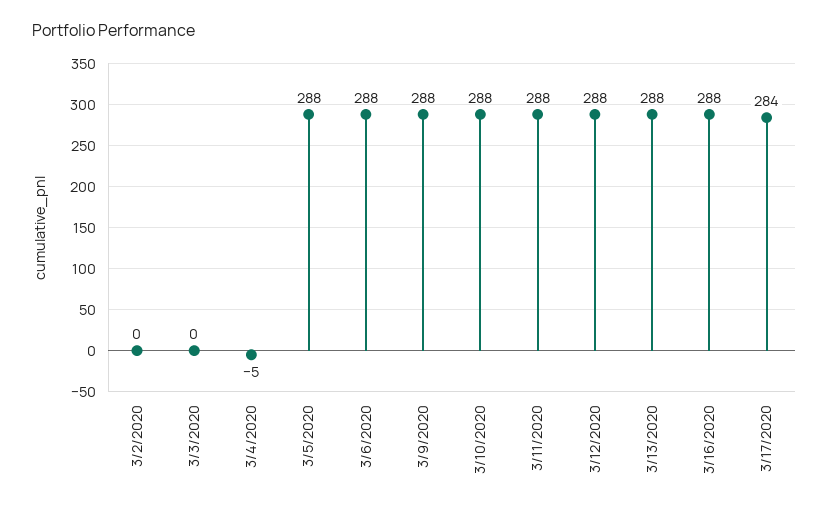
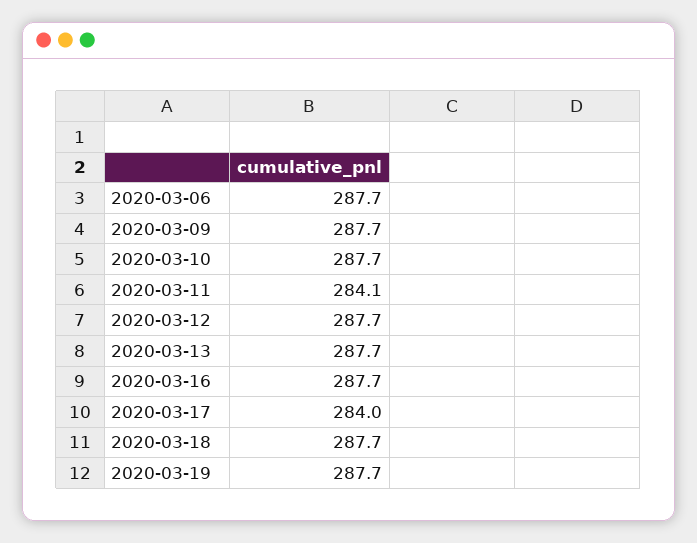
3/2/2020: 0 -> none
3/3/2020: 0 -> none
3/4/2020: -5 -> none
3/5/2020: 288 -> none
3/11/2020: 288 -> 284.1
2020-03-18: none -> 287.7
2020-03-19: none -> 287.7

